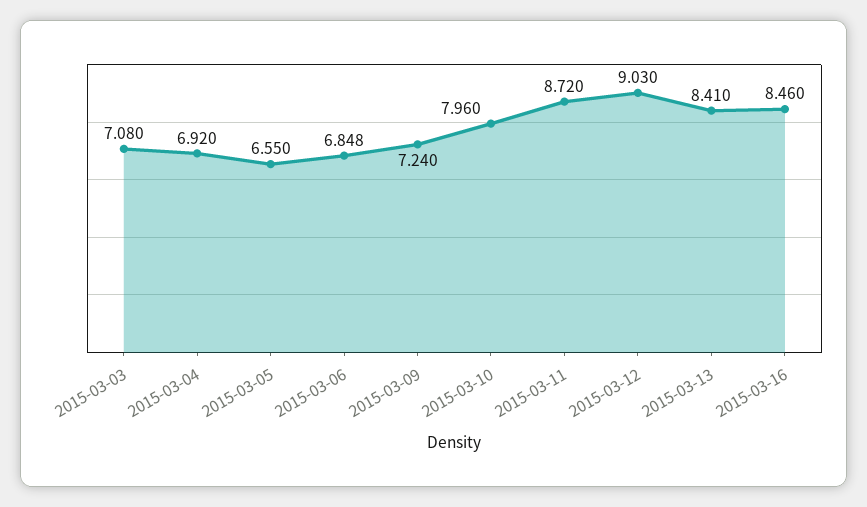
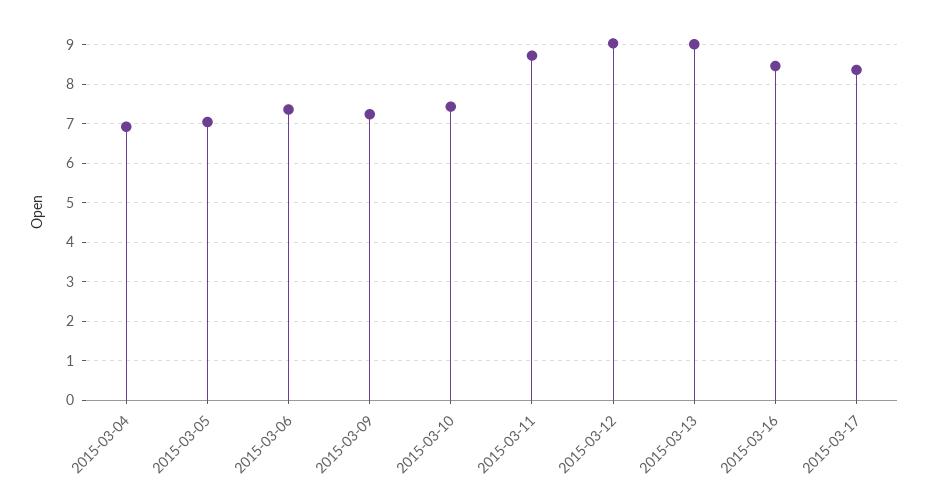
2015-03-03: 7.08 -> none
2015-03-05: 6.55 -> 7
2015-03-06: 6.848 -> 7.4
2015-03-10: 7.96 -> 7.4
2015-03-13: 8.41 -> 9
2015-03-17: none -> 8.4

